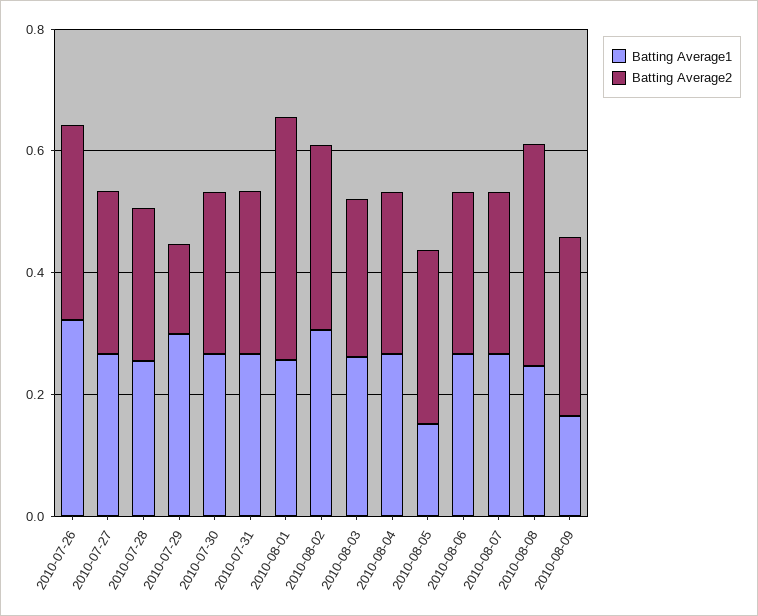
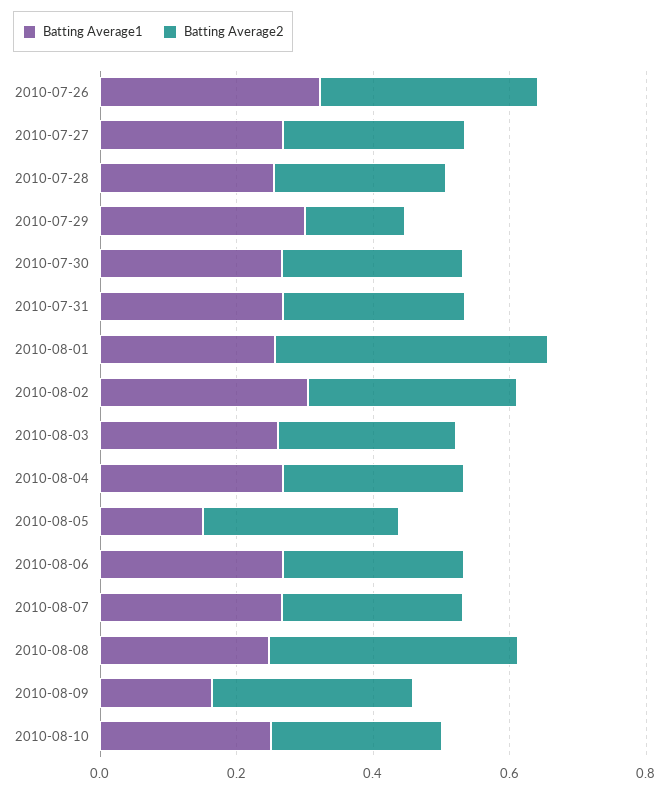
Batting Average1, 2010-08-10: none -> 0.25
Batting Average2, 2010-08-10: none -> 0.25

